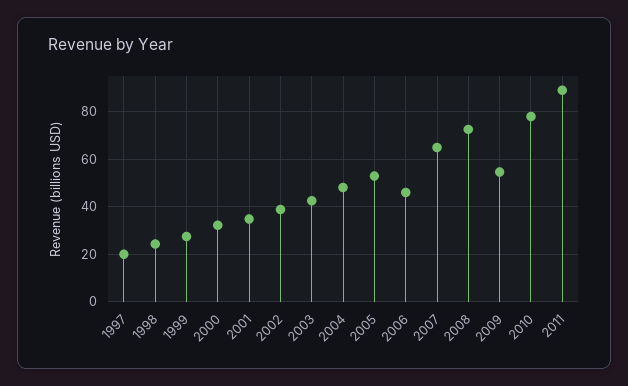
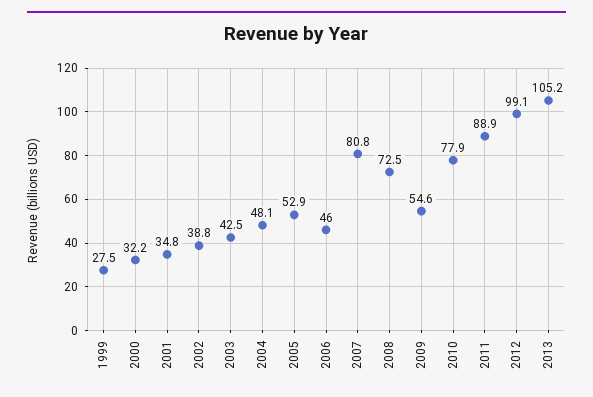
1997: 20 -> none
1998: 25 -> none
2007: 65 -> 80.8
2012: none -> 99.1
2013: none -> 105.2

